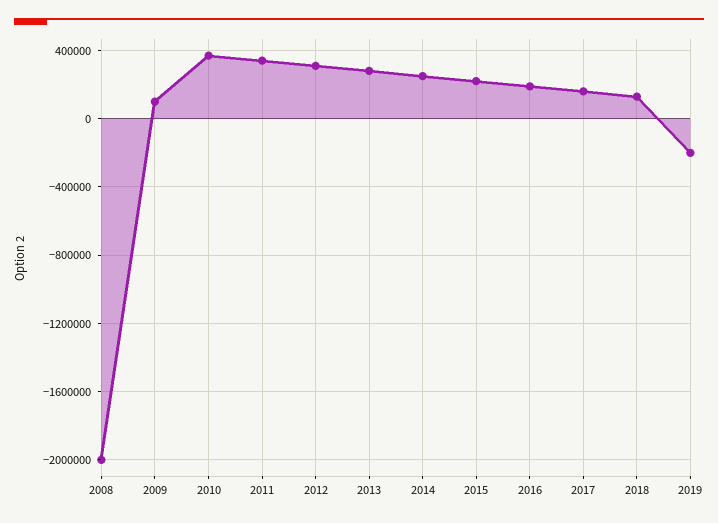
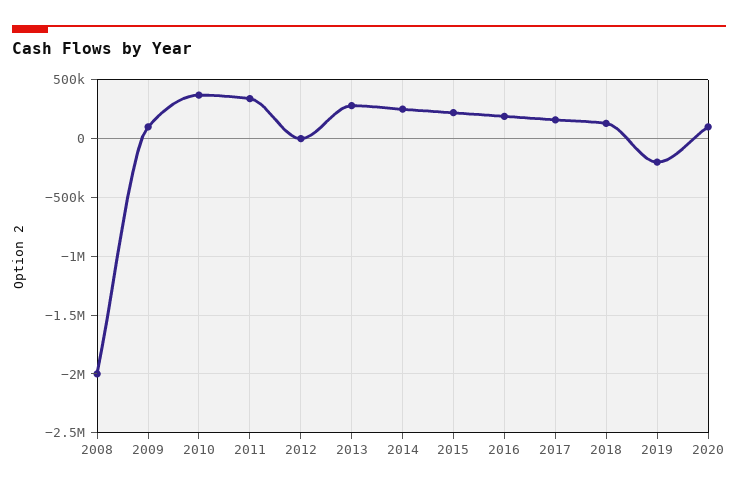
2012: 300000 -> 0
2020: none -> 100000

